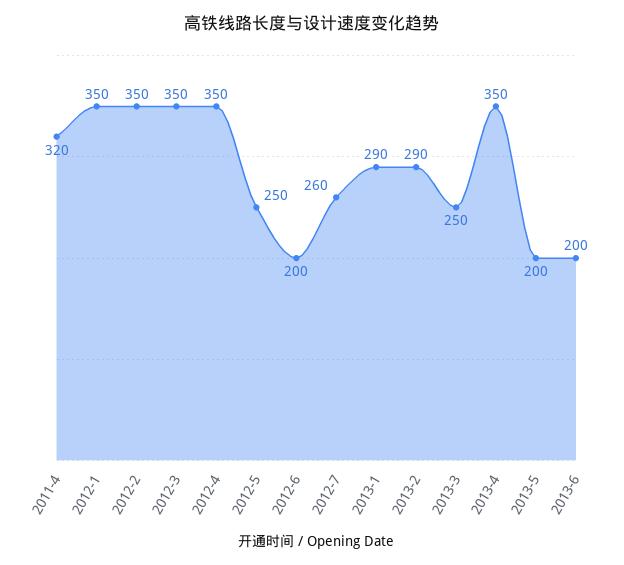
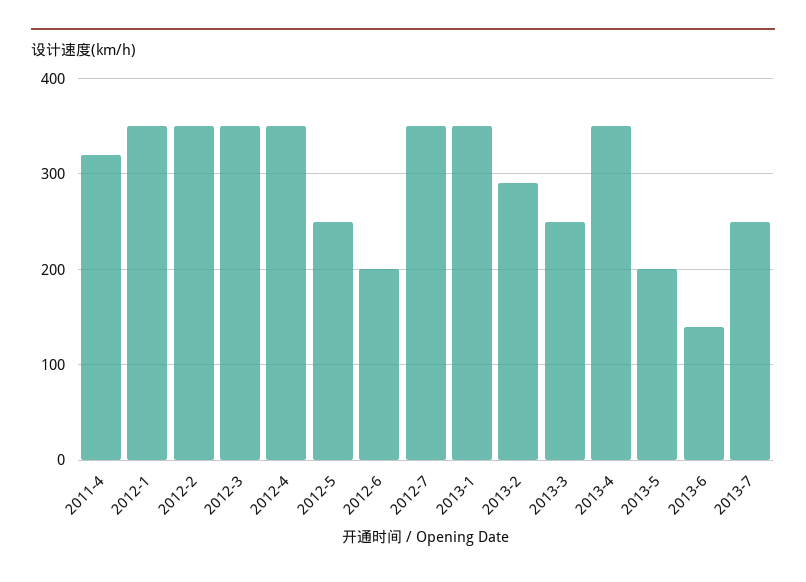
2012-7: 260 -> 350
2013-1: 290 -> 350
2013-6: 200 -> 140
2013-7: none -> 250

